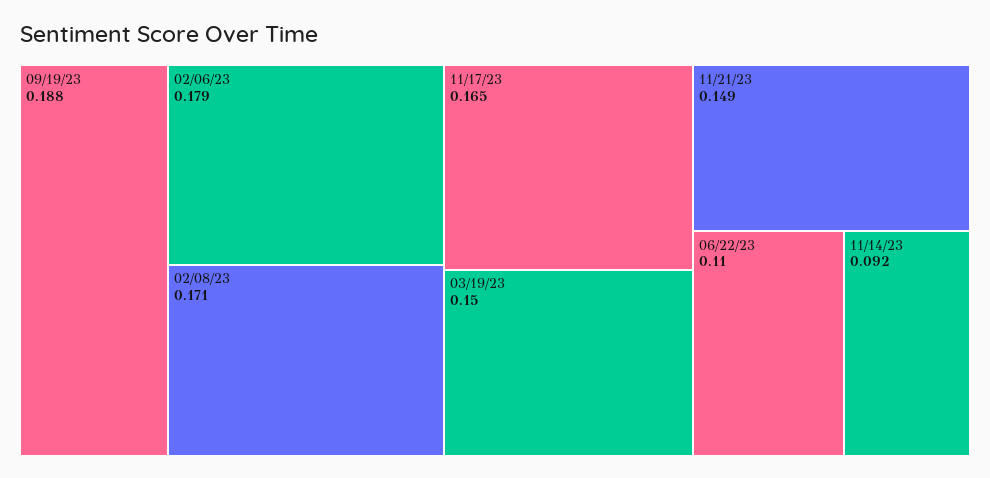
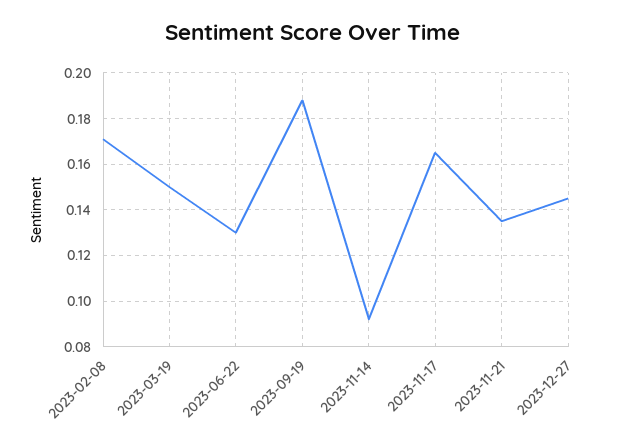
02/06/23: 0.179 -> none
11/21/23: 0.149 -> 0.135
06/22/23: 0.11 -> 0.13
2023-12-27: none -> 0.145

